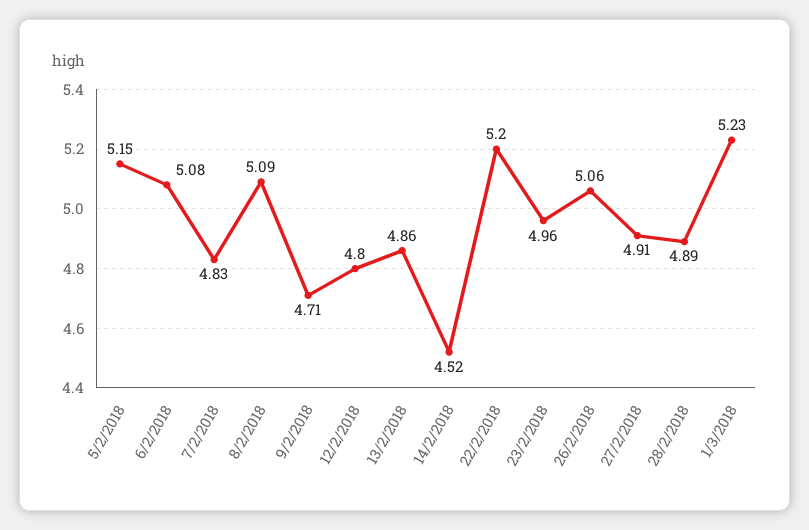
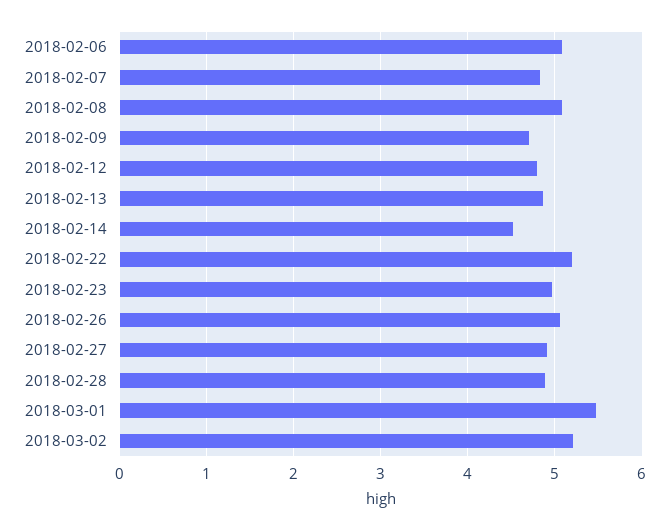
5/2/2018: 5.15 -> none
1/3/2018: 5.23 -> 5.5
2018-03-02: none -> 5.2

